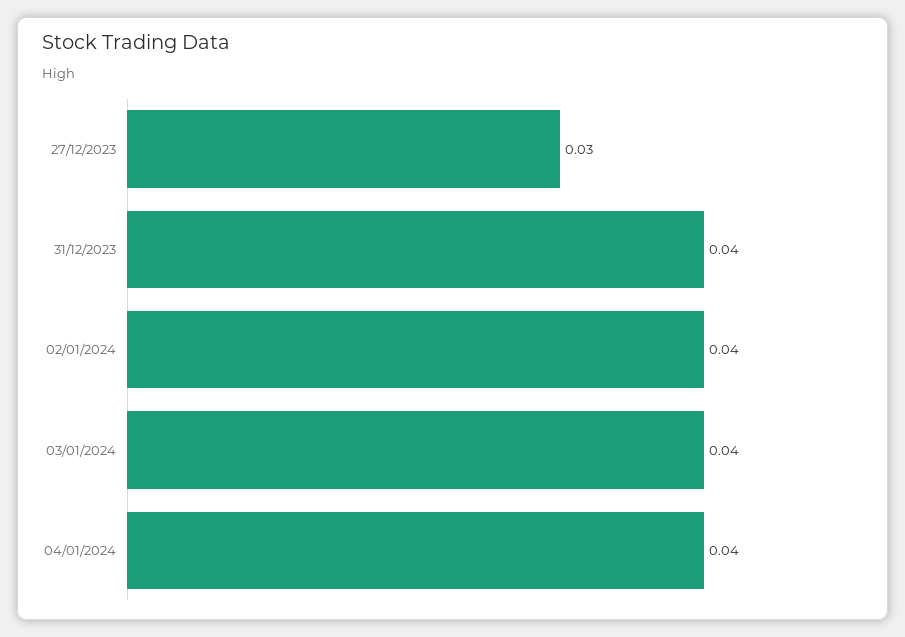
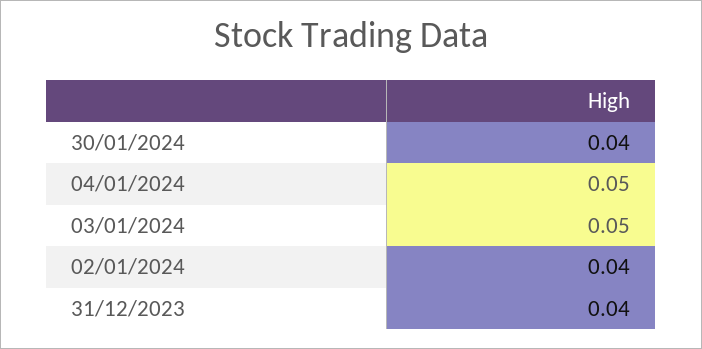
27/12/2023: 0.03 -> none
03/01/2024: 0.04 -> 0.05
04/01/2024: 0.04 -> 0.05
30/01/2024: none -> 0.04

